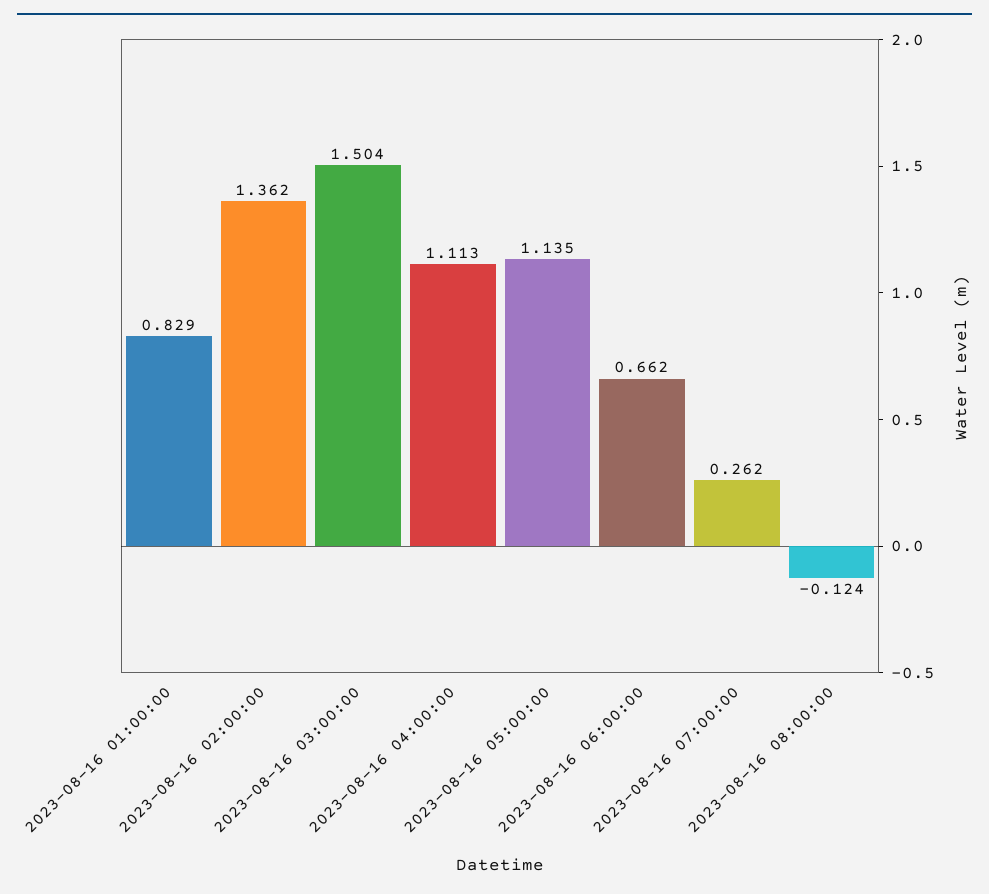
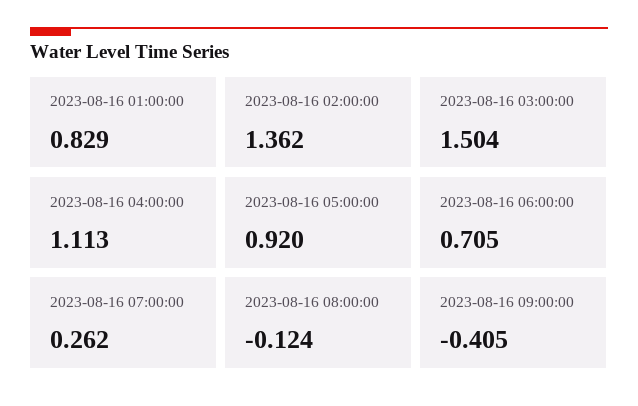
2023-08-16 05:00:00: 1.135 -> 0.92
2023-08-16 06:00:00: 0.662 -> 0.705
2023-08-16 09:00:00: none -> -0.405

